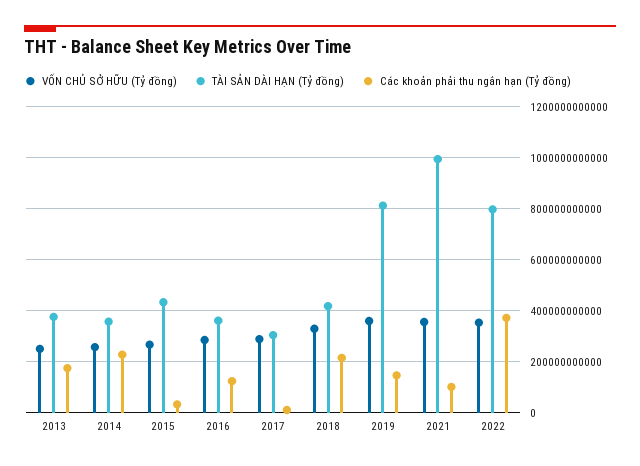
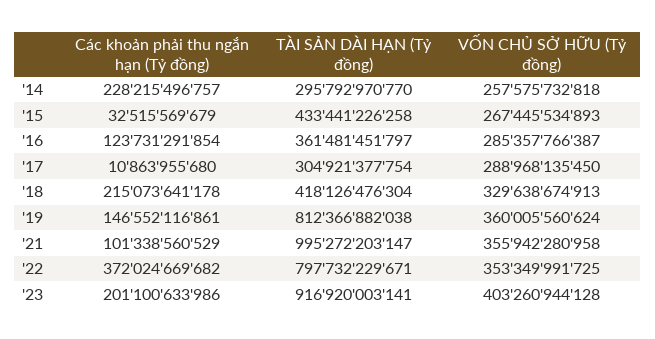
VỐN CHỦ SỞ HỮU (Tỷ đồng), 2013: 250000000000 -> none
TÀI SẢN DÀI HẠN (Tỷ đồng), 2013: 375000000000 -> none
Các khoản phải thu ngắn hạn (Tỷ đồng), 2013: 175000000000 -> none
TÀI SẢN DÀI HẠN (Tỷ đồng), 2014: 350000000000 -> 295792970770
Các khoản phải thu ngắn hạn (Tỷ đồng), '23: none -> 201100633986
TÀI SẢN DÀI HẠN (Tỷ đồng), '23: none -> 916920003141
VỐN CHỦ SỞ HỮU (Tỷ đồng), '23: none -> 403260944128

